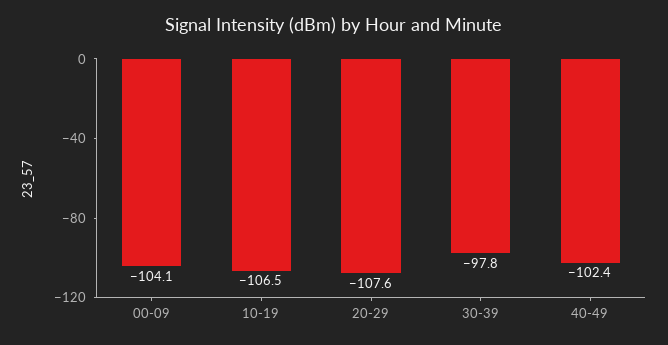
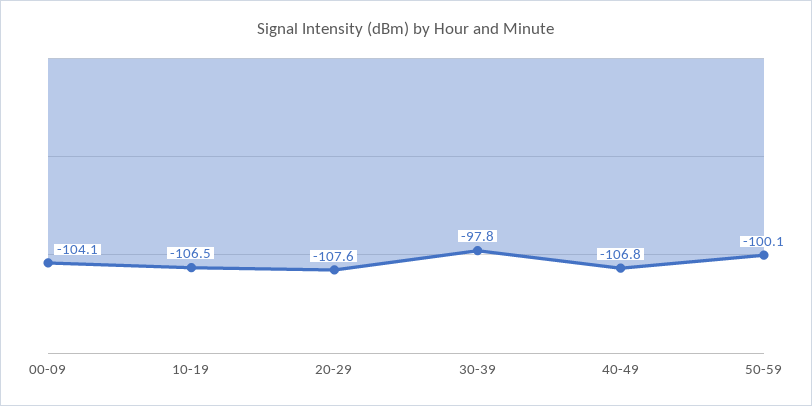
40-49: -102.4 -> -106.8
50-59: none -> -100.1

